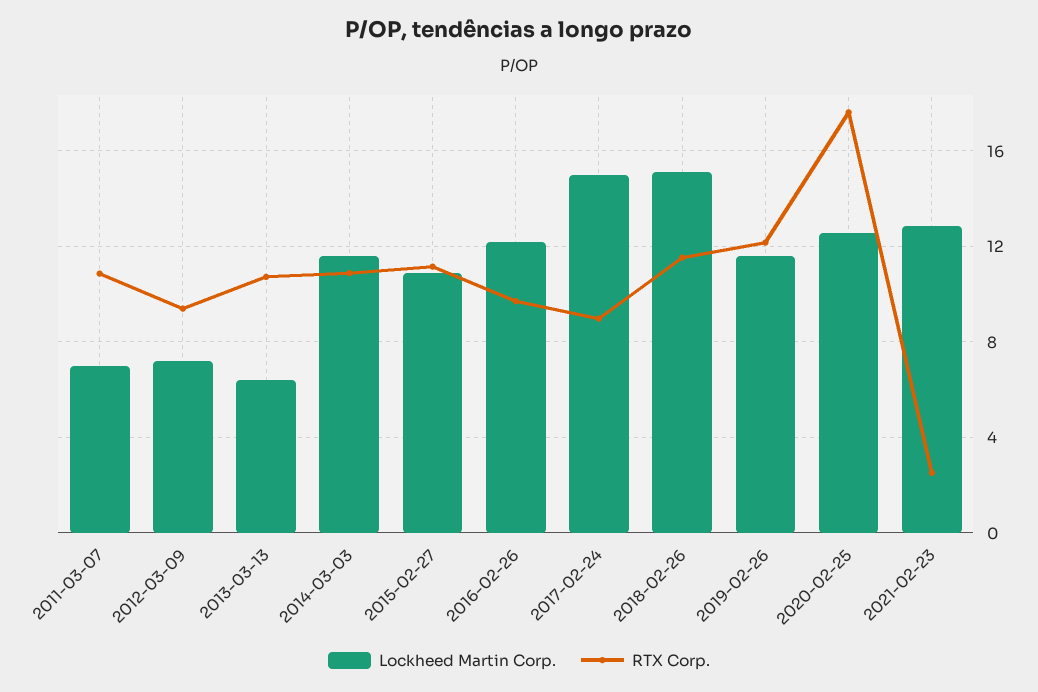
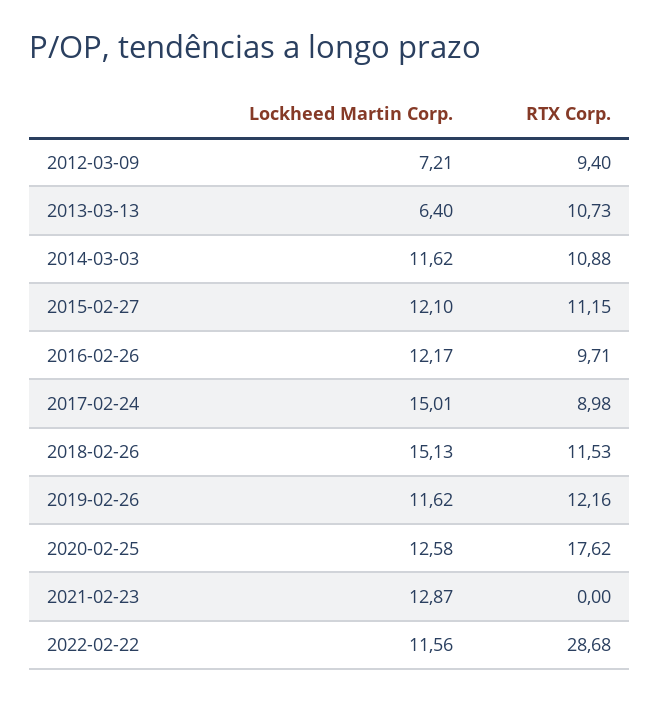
Lockheed Martin Corp., 2011-03-07: 7 -> none
RTX Corp., 2011-03-07: 11 -> none
Lockheed Martin Corp., 2015-02-27: 11 -> 12.1
RTX Corp., 2021-02-23: 2.5 -> 0
Lockheed Martin Corp., 2022-02-22: none -> 11.56
RTX Corp., 2022-02-22: none -> 28.68

